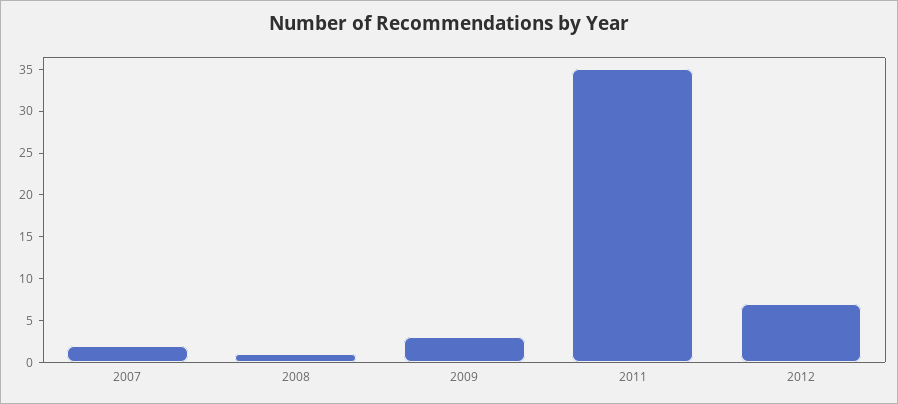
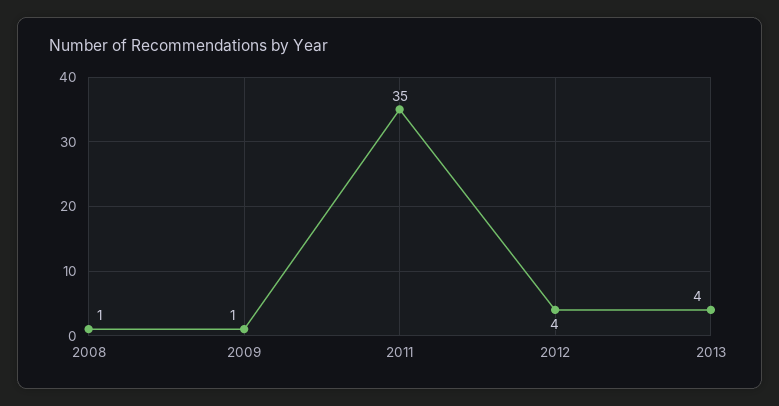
2007: 2 -> none
2009: 3 -> 1
2012: 7 -> 4
2013: none -> 4

